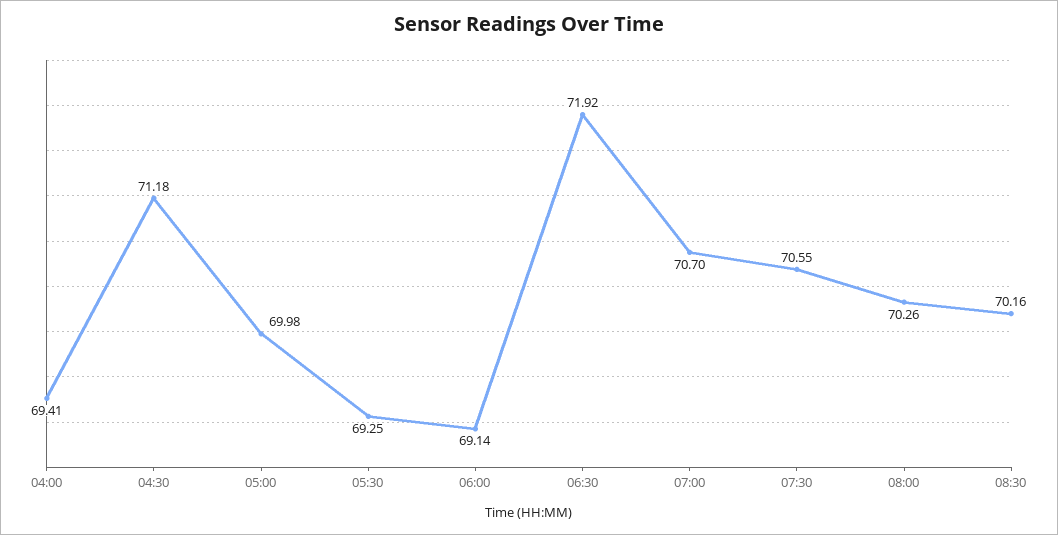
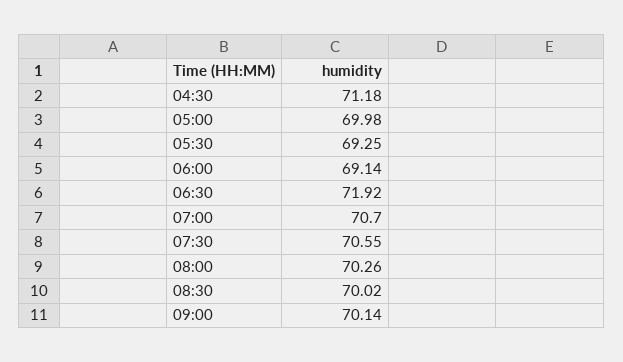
04:00: 69.41 -> none
08:30: 70.16 -> 70.02
09:00: none -> 70.14

